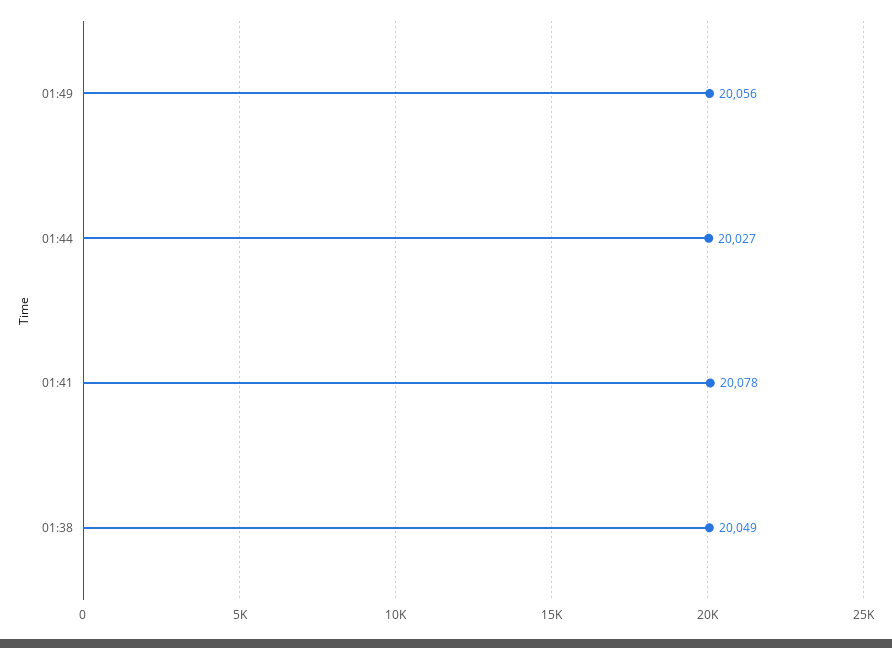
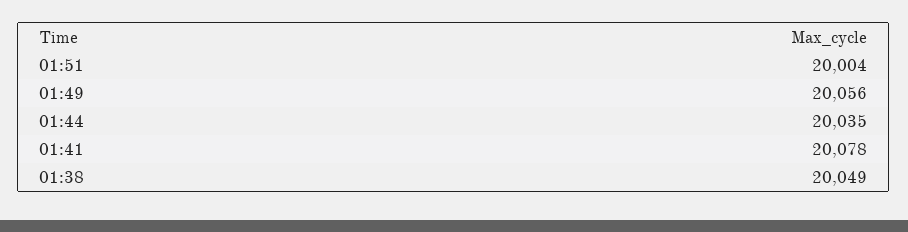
01:44: 20027 -> 20035
01:51: none -> 20004

